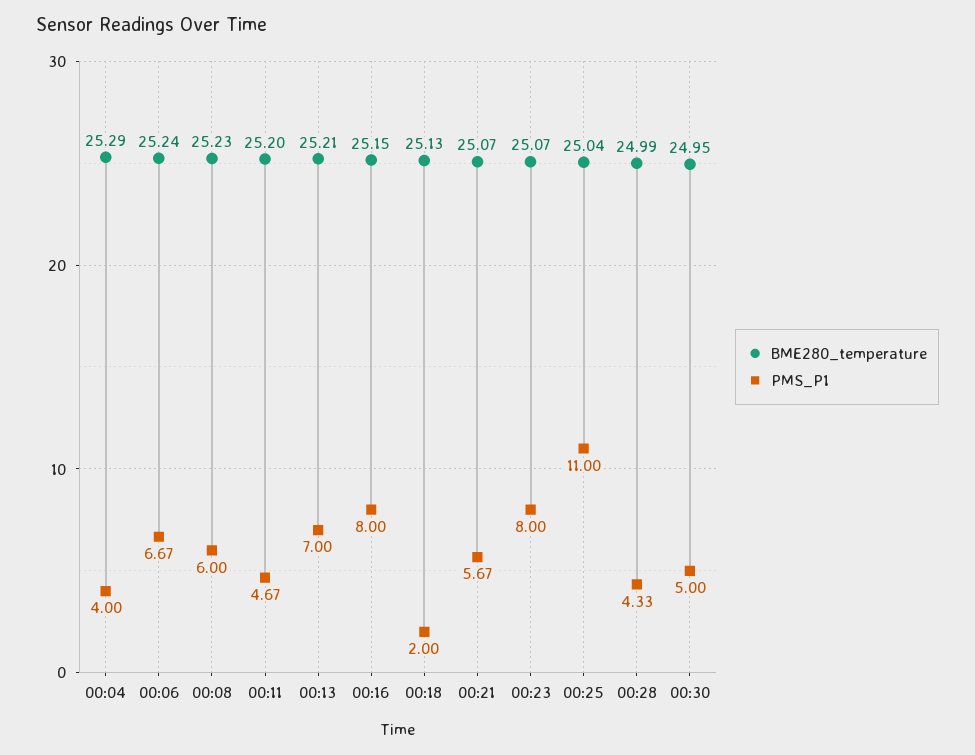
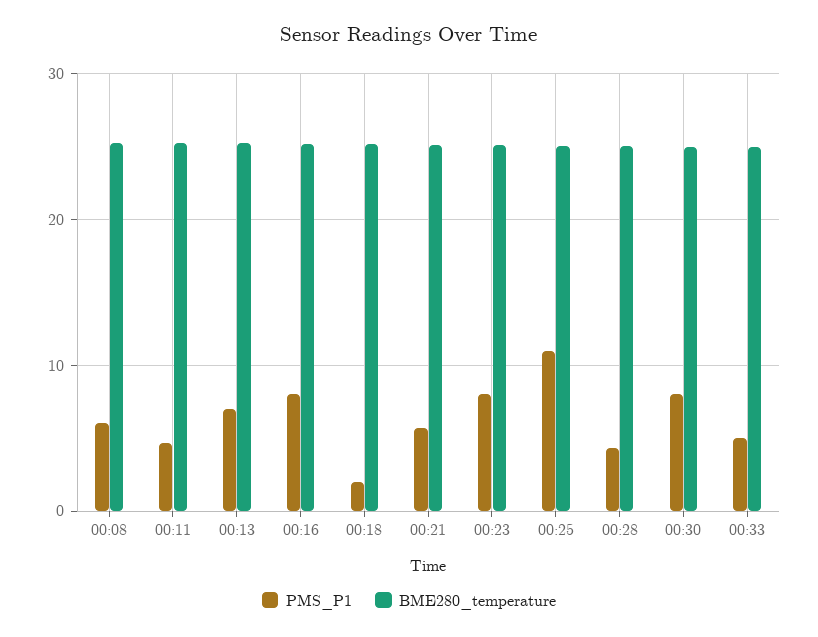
BME280_temperature, 00:04: 25.29 -> none
PMS_P1, 00:04: 4 -> none
BME280_temperature, 00:06: 25.24 -> none
PMS_P1, 00:06: 6.67 -> none
PMS_P1, 00:30: 5 -> 8
PMS_P1, 00:33: none -> 5
BME280_temperature, 00:33: none -> 25

